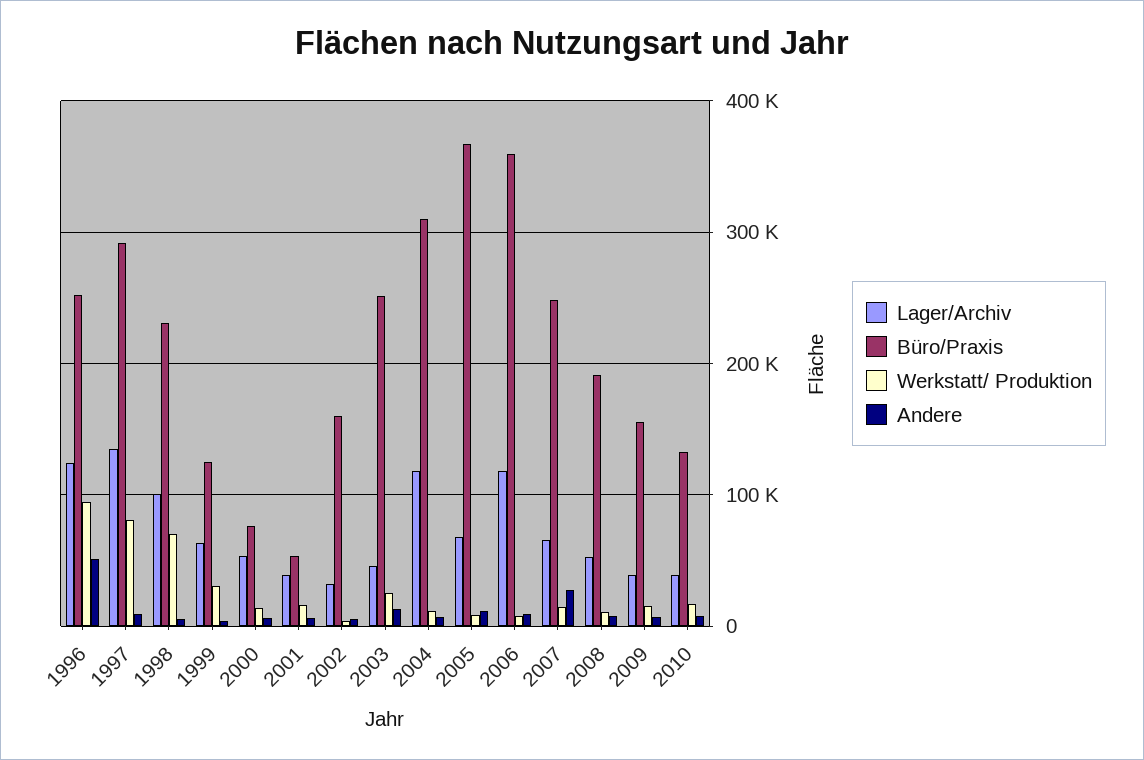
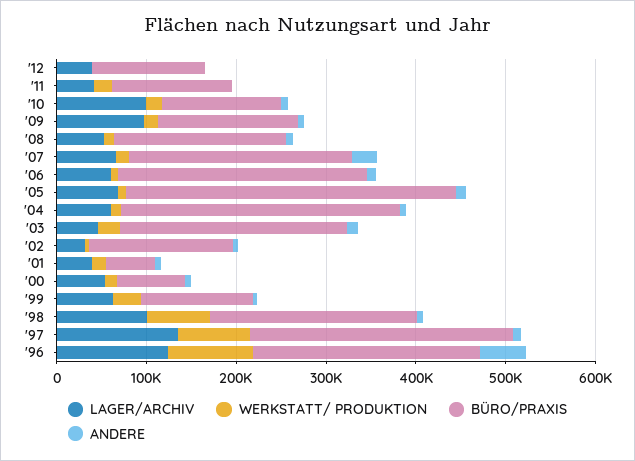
Lager/Archiv, 2004: 120000 -> 60000
Lager/Archiv, 2006: 120000 -> 60000
Büro/Praxis, 2006: 360000 -> 280000
Lager/Archiv, 2009: 40000 -> 100000
Lager/Archiv, 2010: 40000 -> 100000
Lager/Archiv, '12: none -> 40000
Werkstatt/ Produktion, '12: none -> 0
Büro/Praxis, '12: none -> 120000
Andere, '12: none -> 0
Lager/Archiv, '11: none -> 40000
Werkstatt/ Produktion, '11: none -> 20000
Büro/Praxis, '11: none -> 140000
Andere, '11: none -> 0

